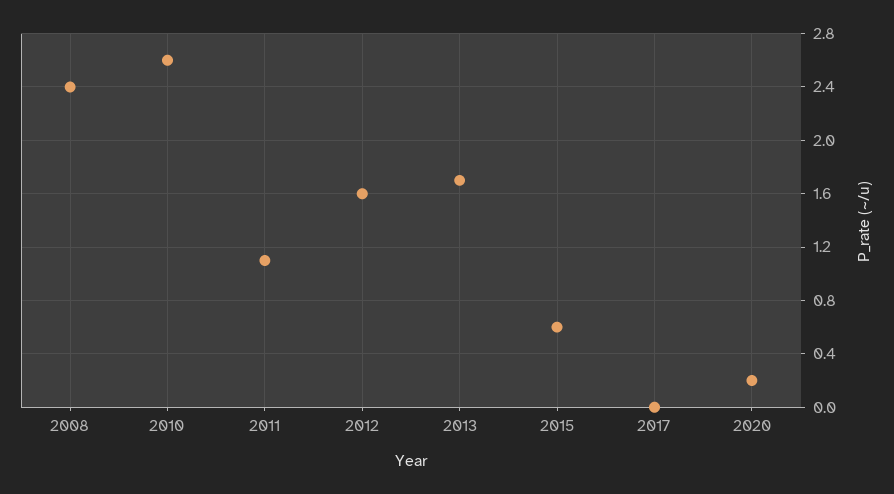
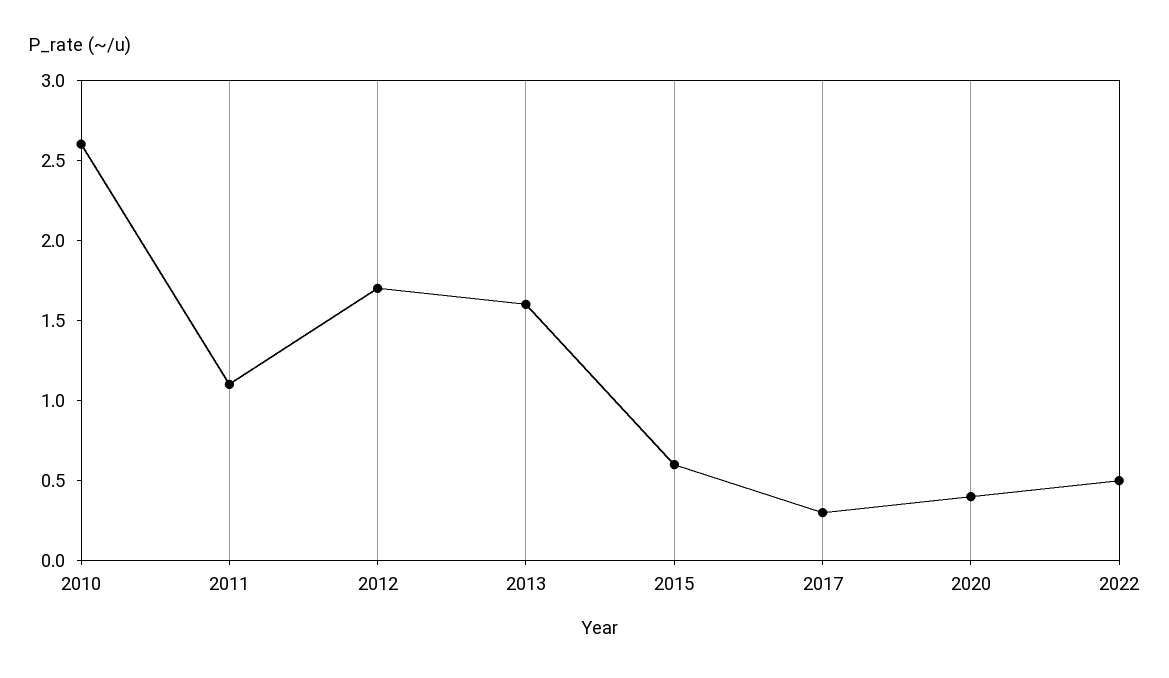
2008: 2.4 -> none
2012: 1.6 -> 1.7
2013: 1.7 -> 1.6
2017: 0 -> 0.3
2020: 0.2 -> 0.4
2022: none -> 0.5

